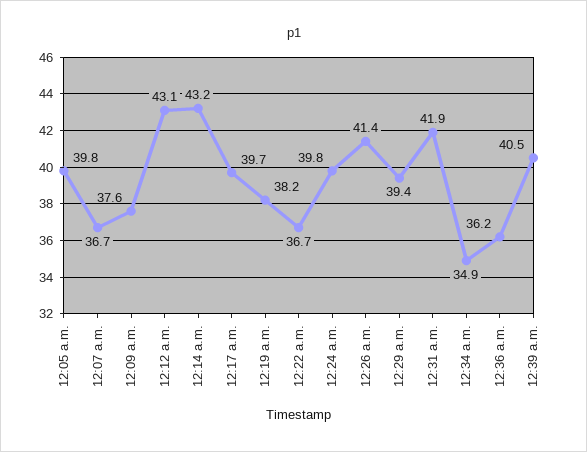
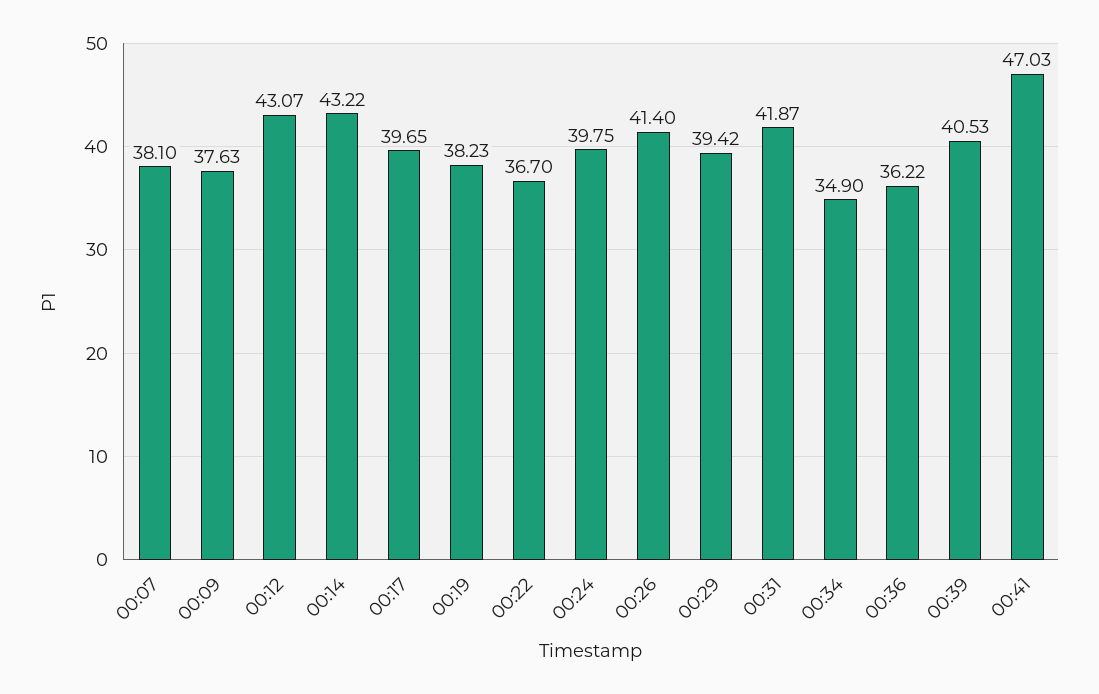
12:05 a.m.: 39.8 -> none
12:07 a.m.: 36.7 -> 38.1
00:41: none -> 47.03

